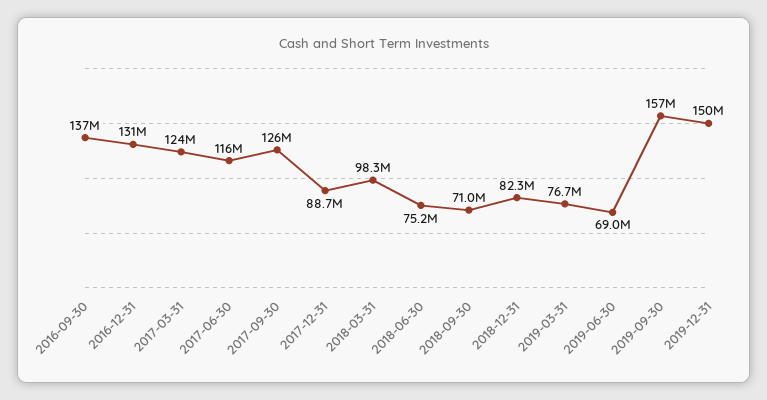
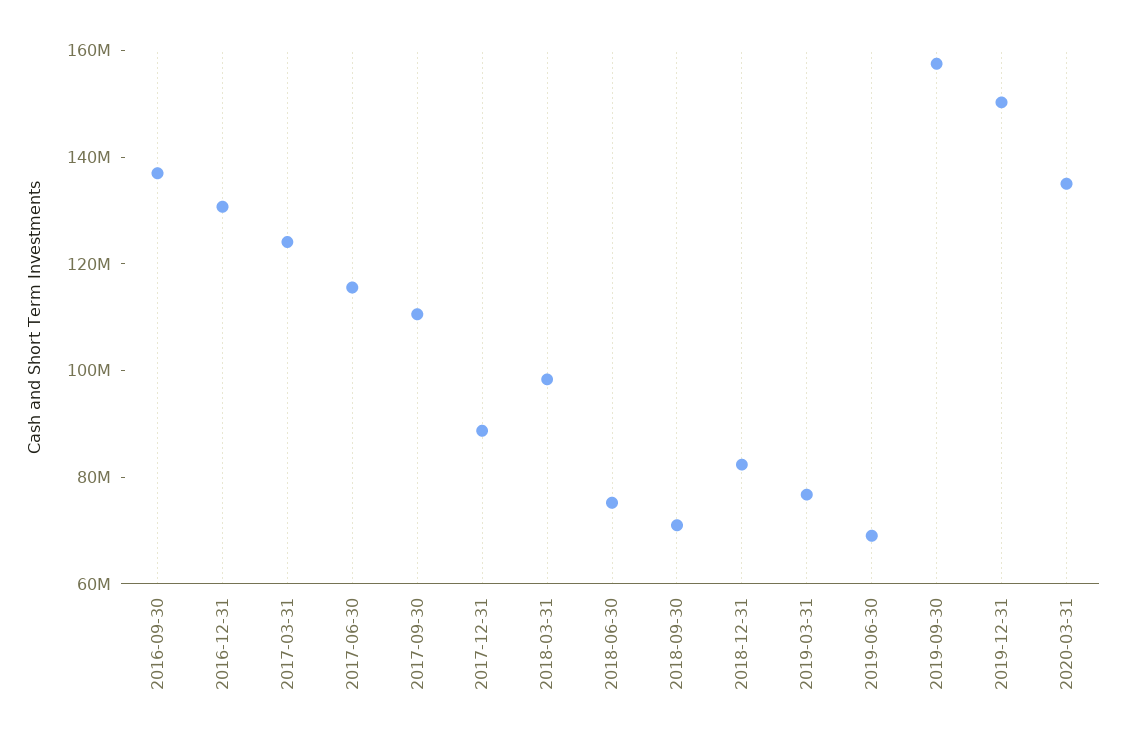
2017-09-30: 126000000 -> 110000000
2020-03-31: none -> 135000000

